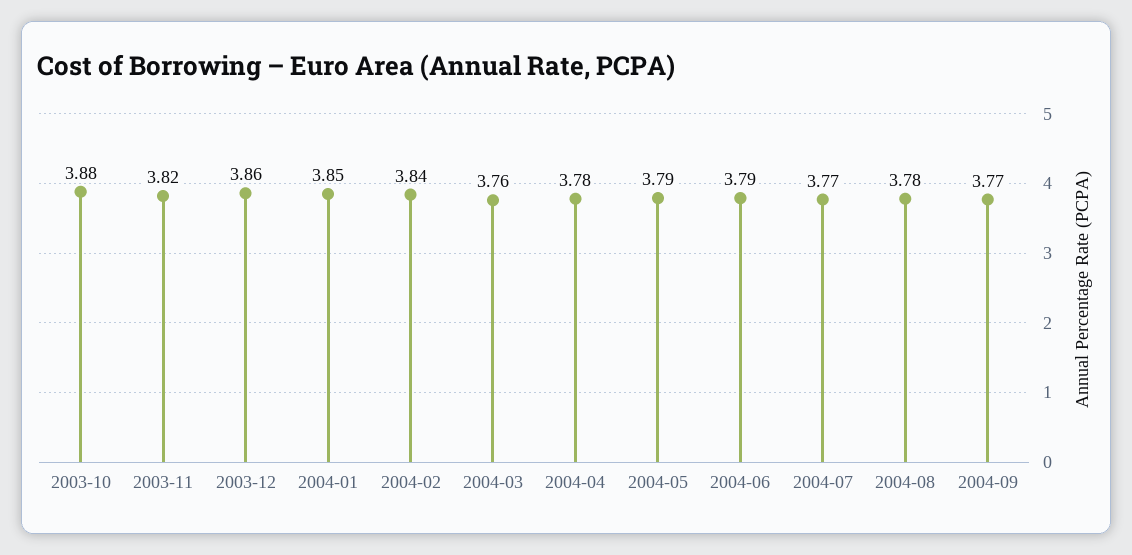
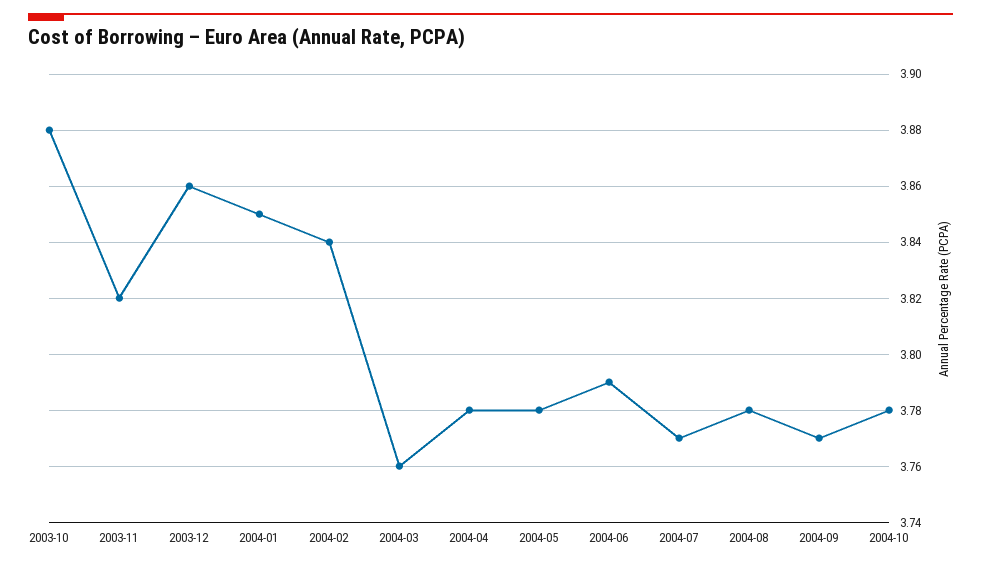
2004-05: 3.79 -> 3.78
2004-10: none -> 3.78

